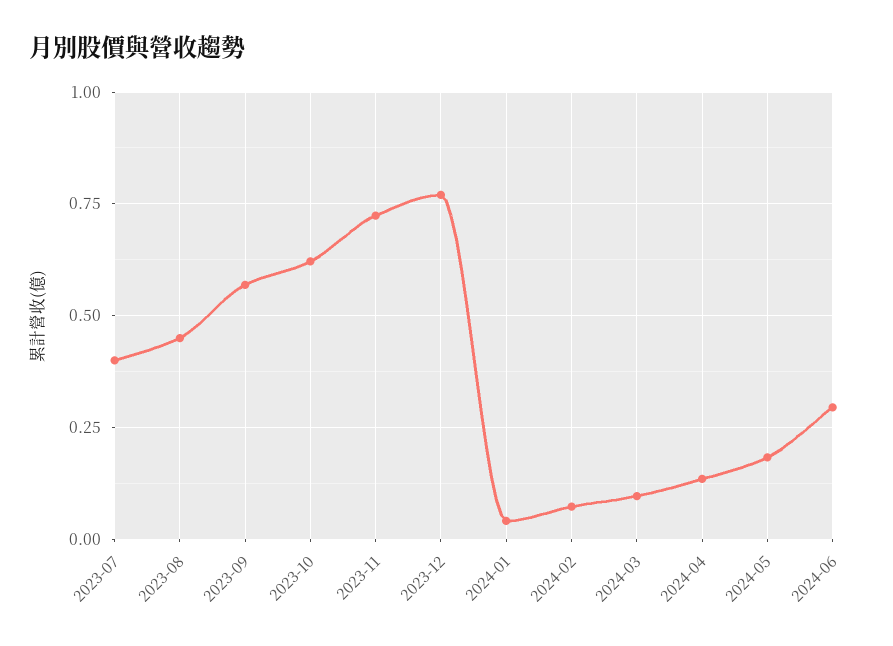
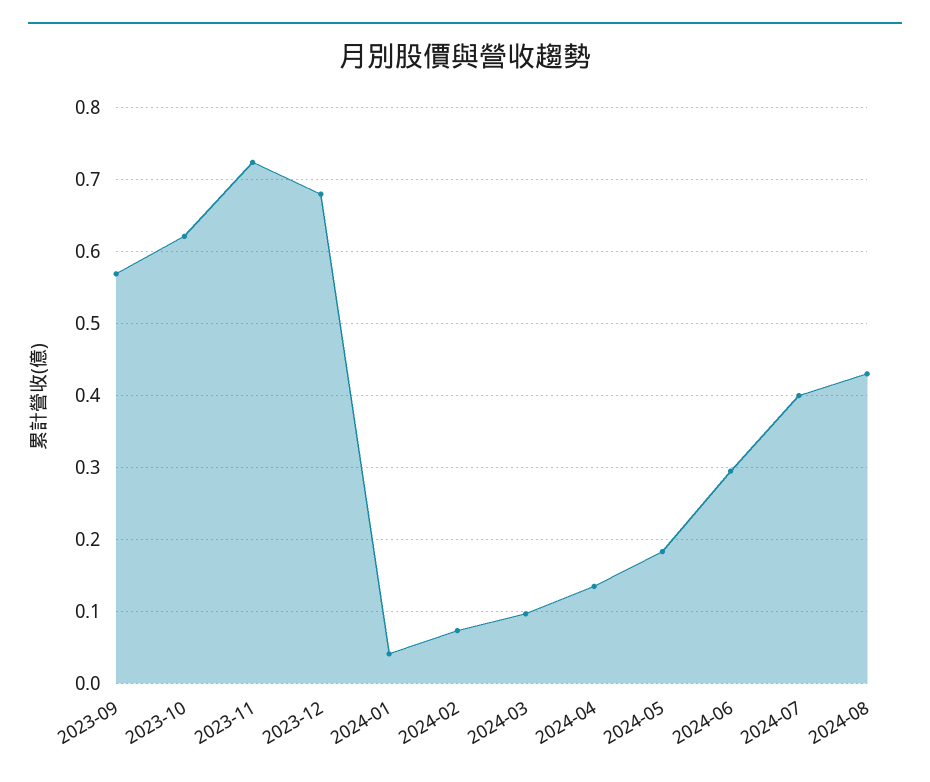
2023-07: 0.4 -> none
2023-08: 0.45 -> none
2023-12: 0.775 -> 0.68
2024-07: none -> 0.4
2024-08: none -> 0.43

